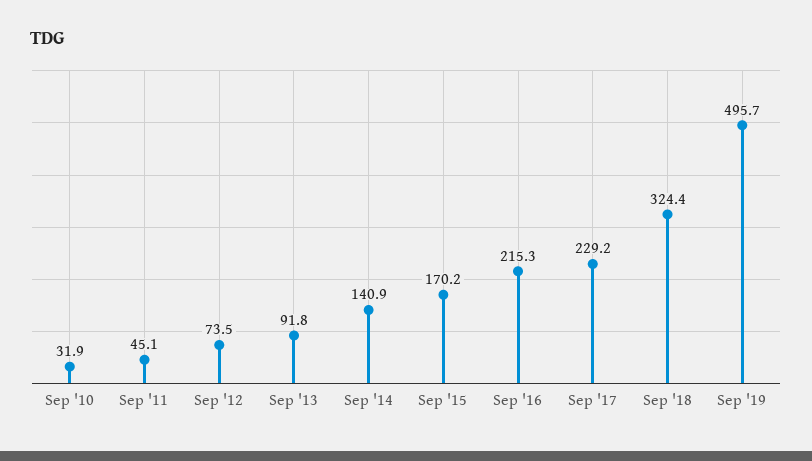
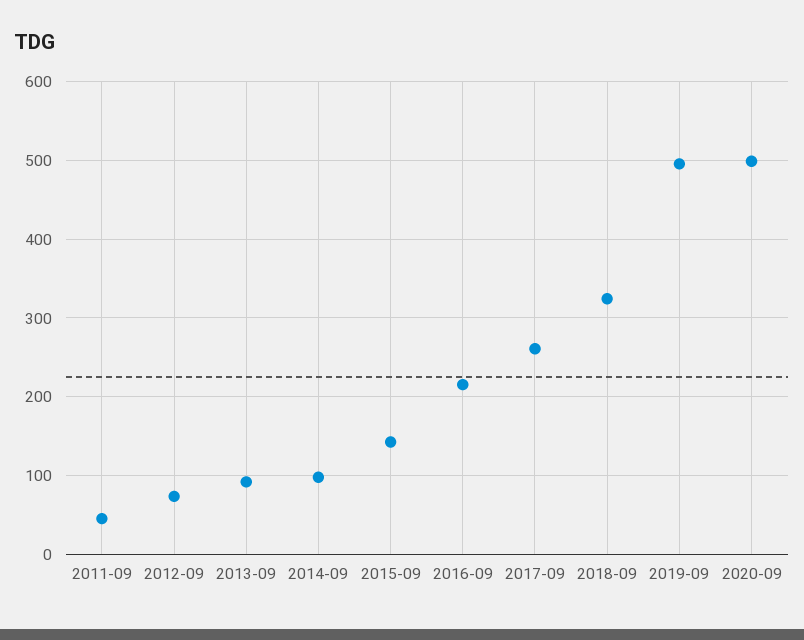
Sep '10: 31.9 -> none
Sep '14: 140.9 -> 100
Sep '15: 170.2 -> 140
Sep '17: 229.2 -> 260
2020-09: none -> 500

